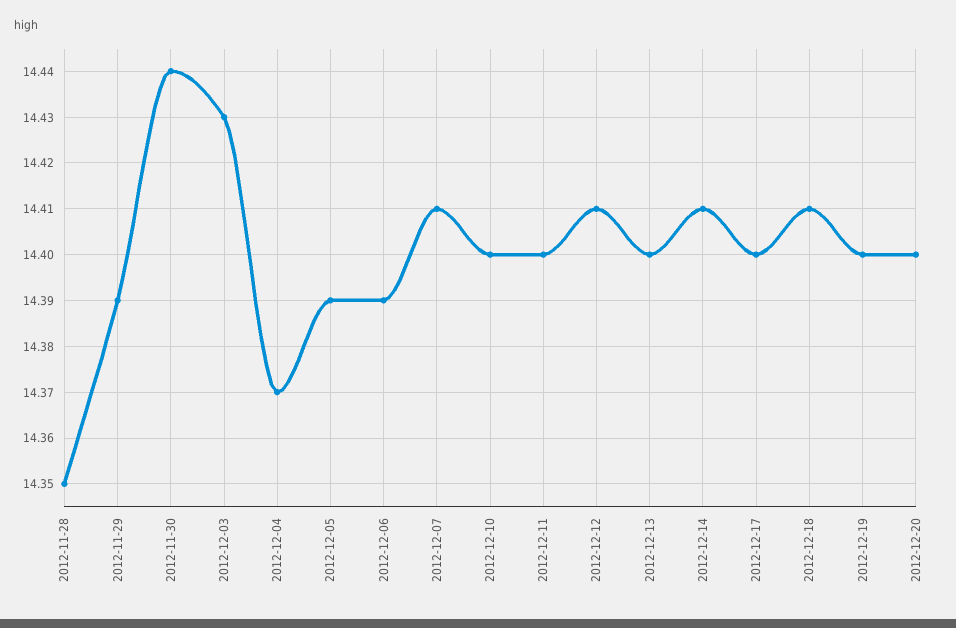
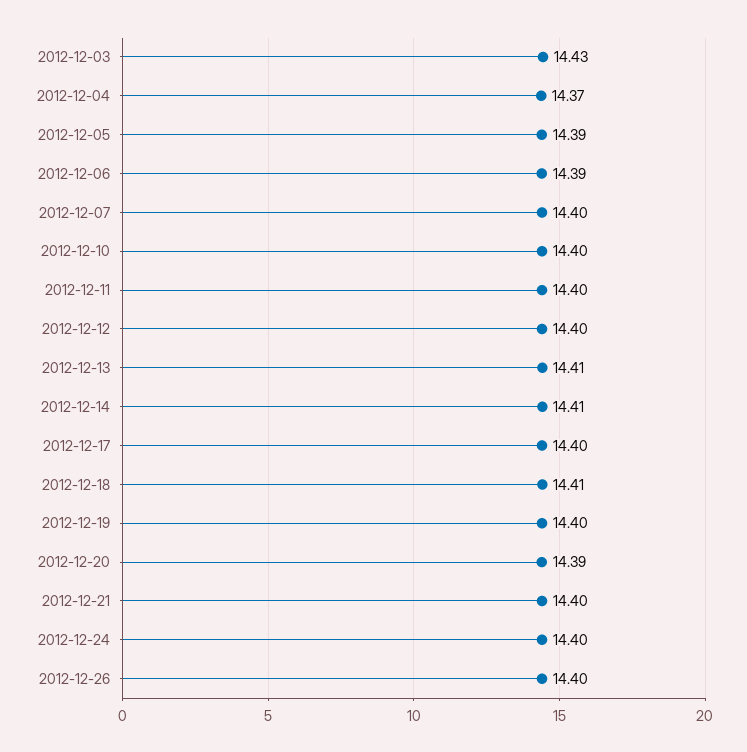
2012-11-28: 14.35 -> none
2012-11-29: 14.39 -> none
2012-11-30: 14.44 -> none
2012-12-07: 14.41 -> 14.4
2012-12-12: 14.41 -> 14.4
2012-12-13: 14.4 -> 14.41
2012-12-20: 14.4 -> 14.39
2012-12-21: none -> 14.4
2012-12-24: none -> 14.4
2012-12-26: none -> 14.4

